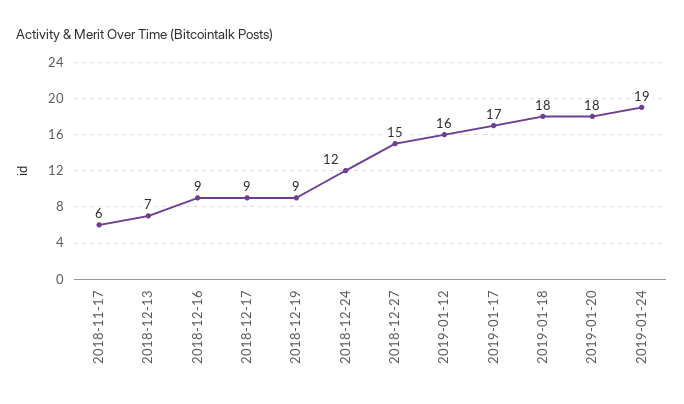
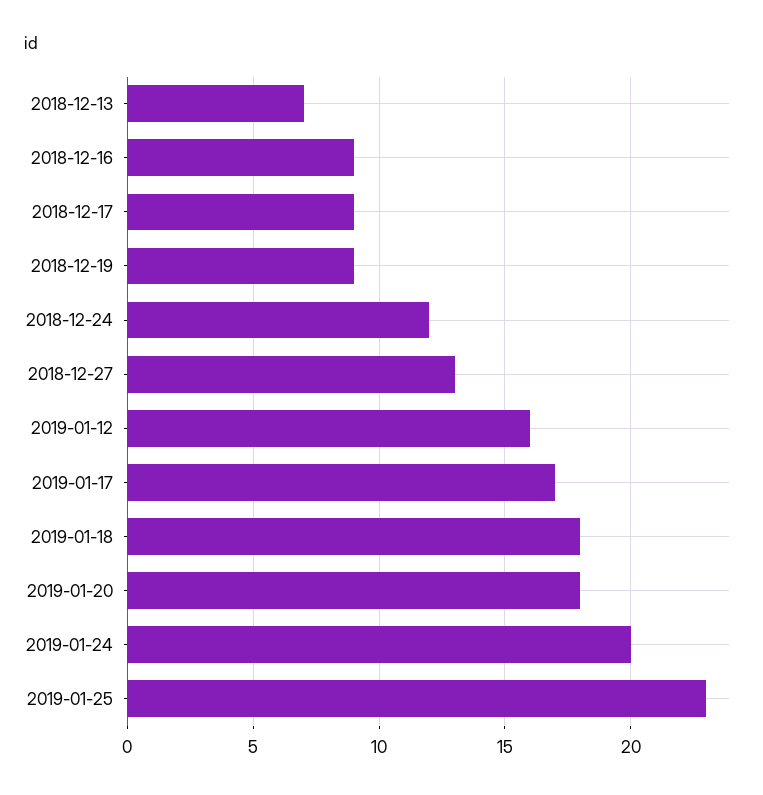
2018-11-17: 6 -> none
2018-12-27: 15 -> 13
2019-01-24: 19 -> 20
2019-01-25: none -> 23

